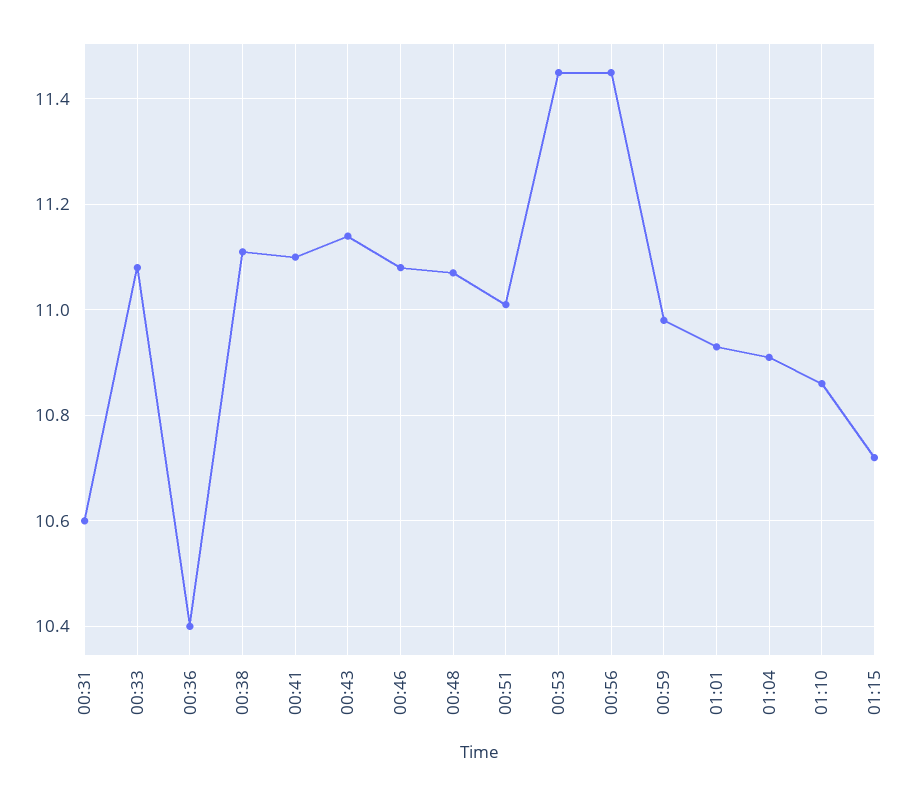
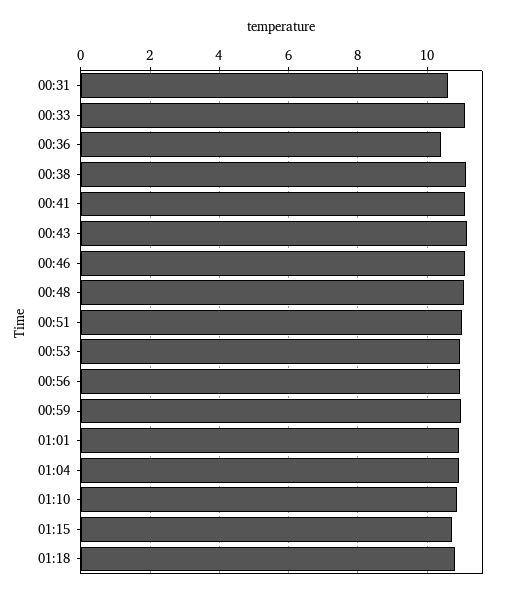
00:53: 11.45 -> 11
00:56: 11.45 -> 11
01:18: none -> 10.8

